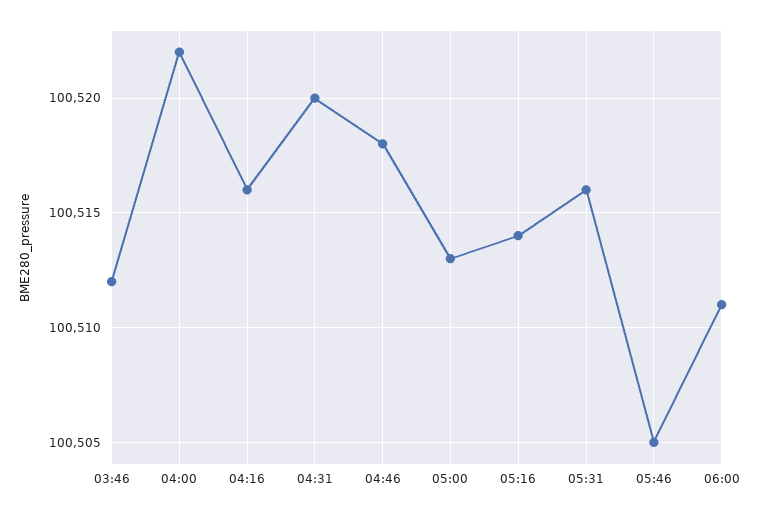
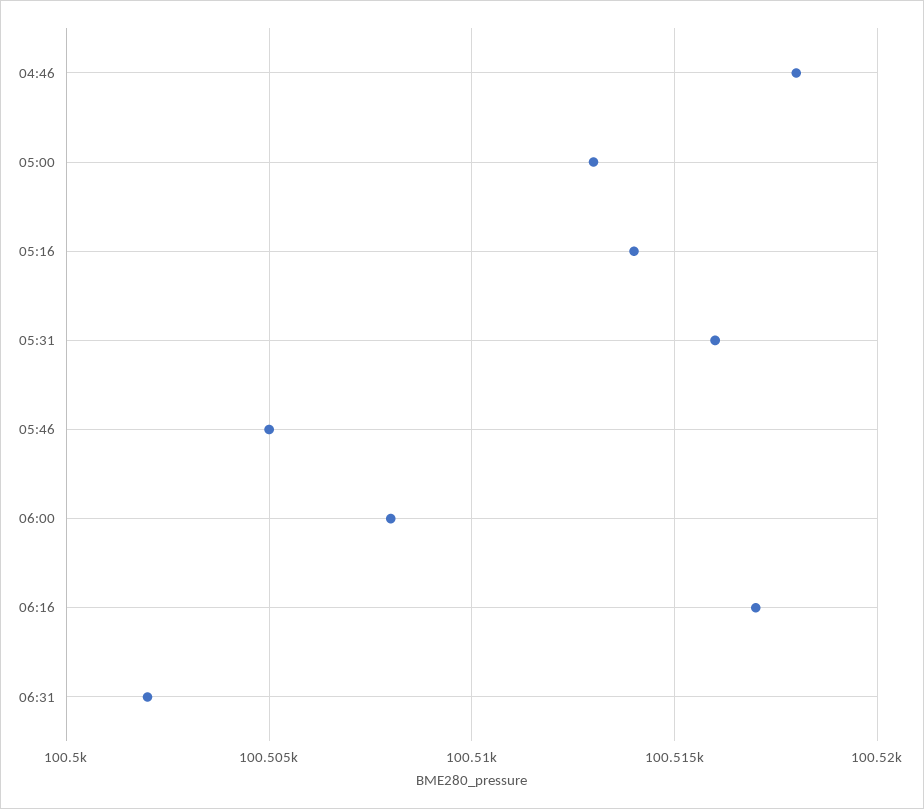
03:46: 100512 -> none
04:00: 100522 -> none
04:16: 100516 -> none
04:31: 100520 -> none
06:00: 100511 -> 100508
06:16: none -> 100517
06:31: none -> 100502

